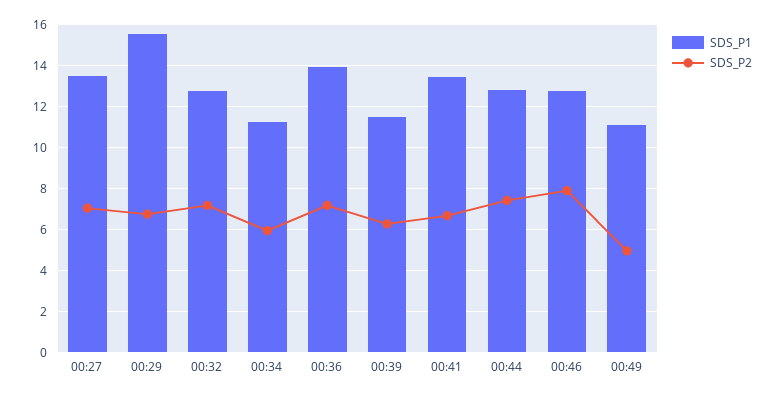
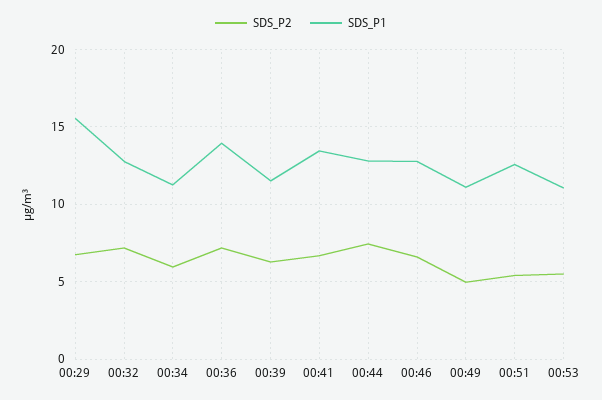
SDS_P1, 00:27: 13.5 -> none
SDS_P2, 00:27: 7 -> none
SDS_P2, 00:46: 8 -> 6.5
SDS_P2, 00:51: none -> 5.5
SDS_P1, 00:51: none -> 12.5
SDS_P2, 00:53: none -> 5.5
SDS_P1, 00:53: none -> 11

